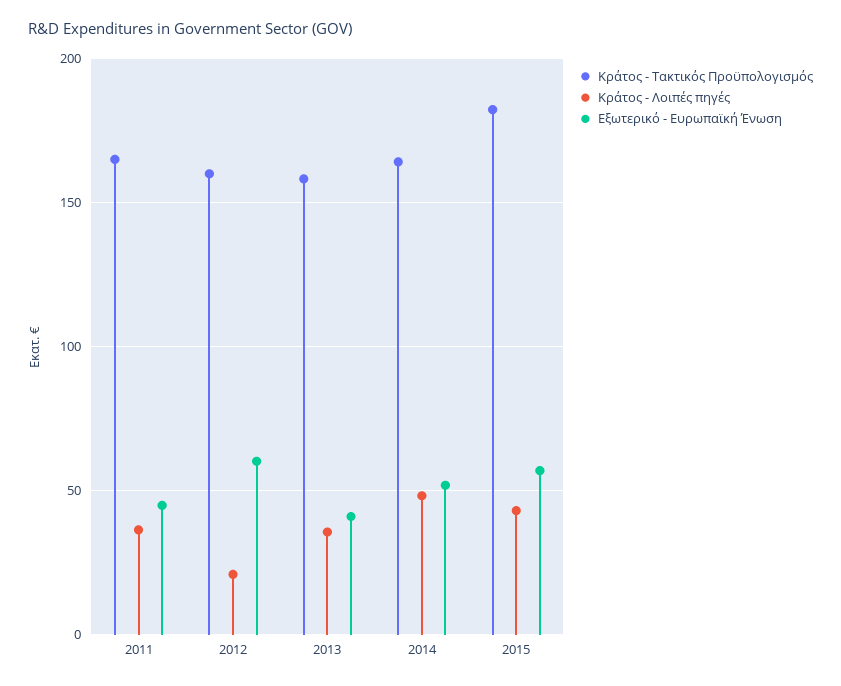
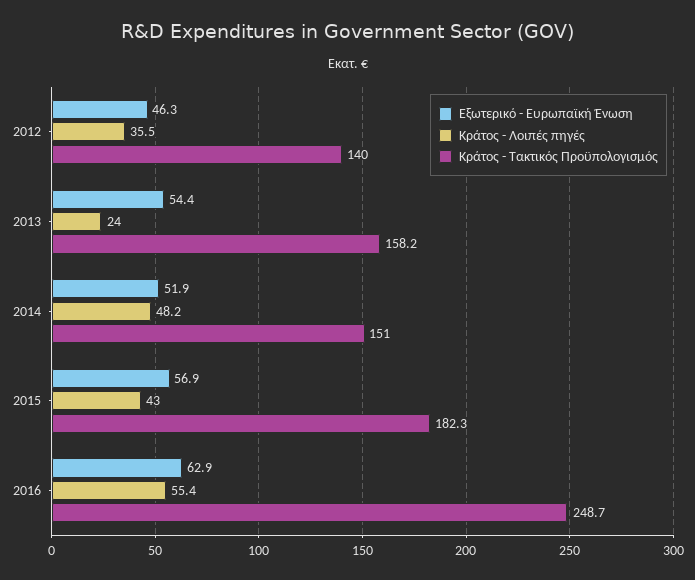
Κράτος - Τακτικός Προϋπολογισμός, 2011: 165 -> none
Κράτος - Λοιπές πηγές, 2011: 35 -> none
Εξωτερικό - Ευρωπαϊκή Ένωση, 2011: 45 -> none
Κράτος - Τακτικός Προϋπολογισμός, 2012: 160 -> 140
Κράτος - Λοιπές πηγές, 2012: 20 -> 35.5
Εξωτερικό - Ευρωπαϊκή Ένωση, 2012: 60 -> 46.3
Κράτος - Λοιπές πηγές, 2013: 35 -> 24
Εξωτερικό - Ευρωπαϊκή Ένωση, 2013: 40 -> 54.4
Κράτος - Τακτικός Προϋπολογισμός, 2014: 165 -> 151
Εξωτερικό - Ευρωπαϊκή Ένωση, 2016: none -> 62.9
Κράτος - Λοιπές πηγές, 2016: none -> 55.4
Κράτος - Τακτικός Προϋπολογισμός, 2016: none -> 248.7

